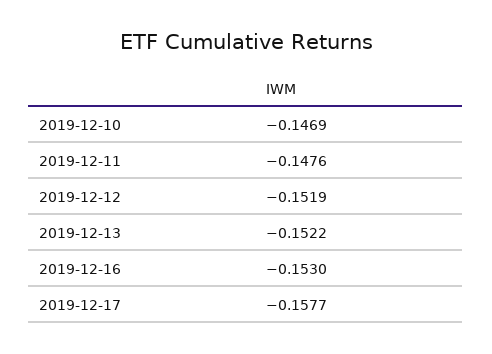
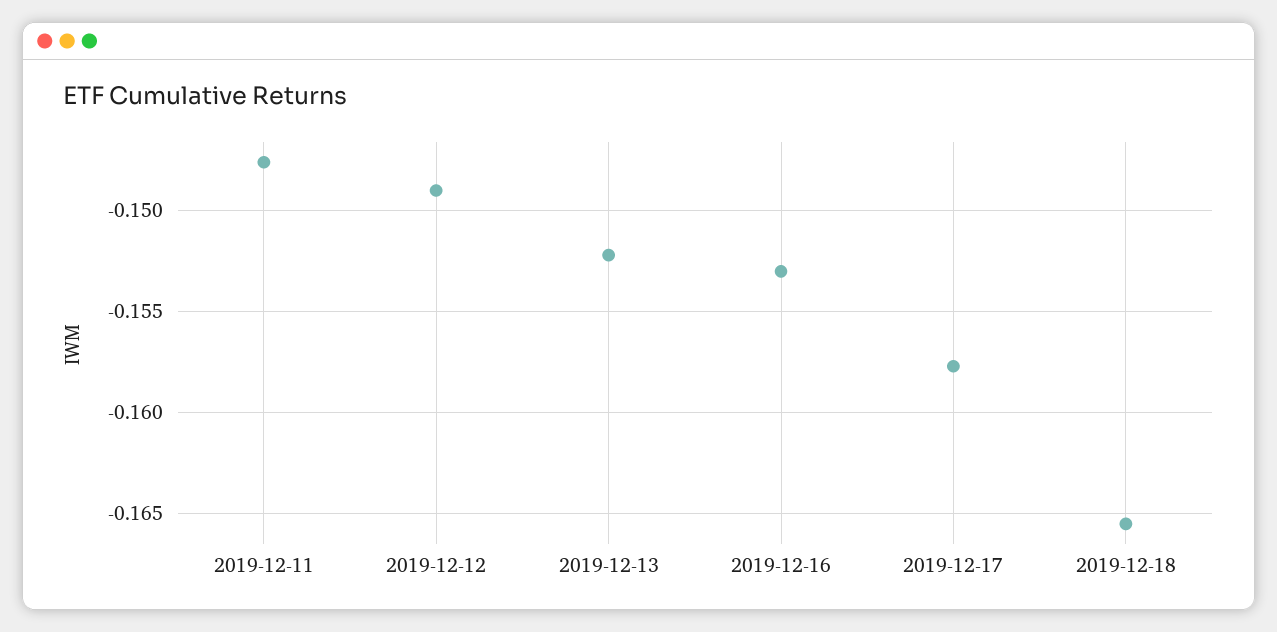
2019-12-10: -0.1469 -> none
2019-12-12: -0.1519 -> -0.149
2019-12-18: none -> -0.1655

